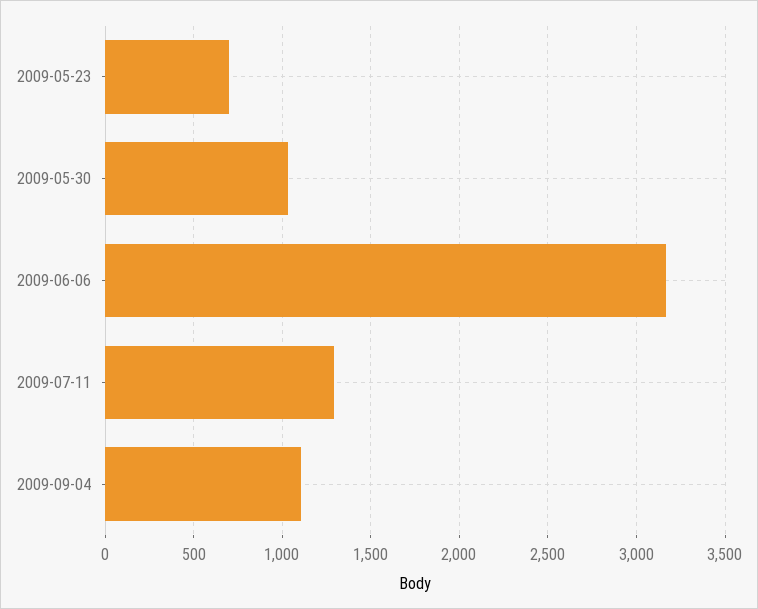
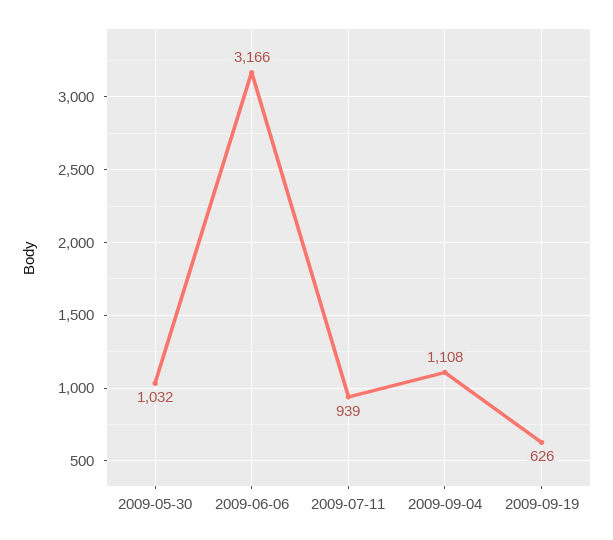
2009-05-23: 700 -> none
2009-07-11: 1300 -> 939
2009-09-19: none -> 626

